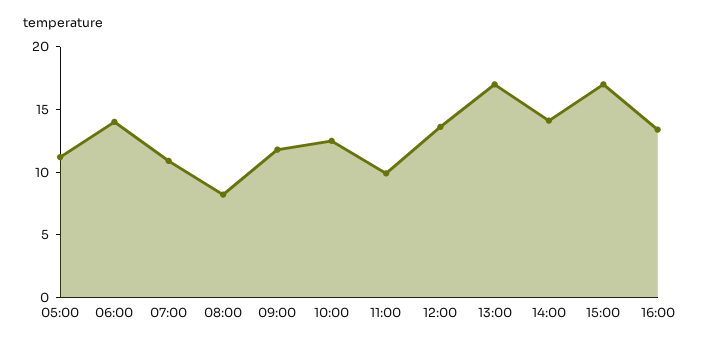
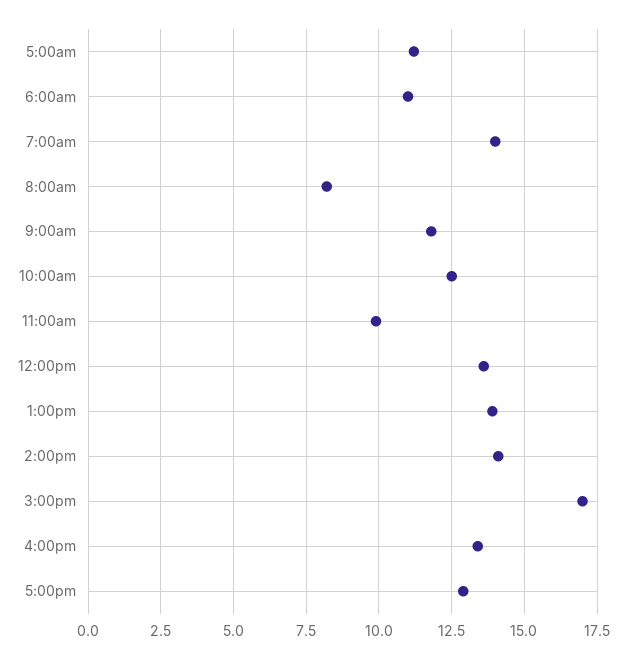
06:00: 14 -> 11
07:00: 11 -> 14
13:00: 17 -> 14
5:00pm: none -> 13

